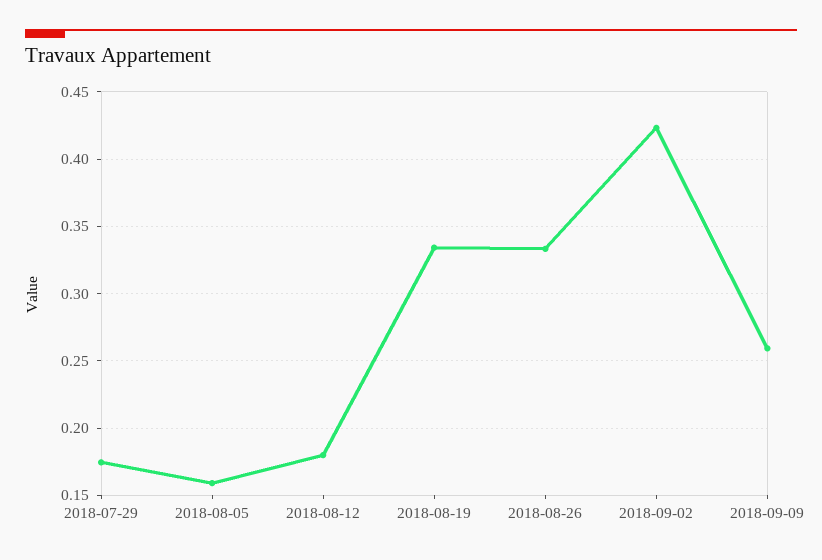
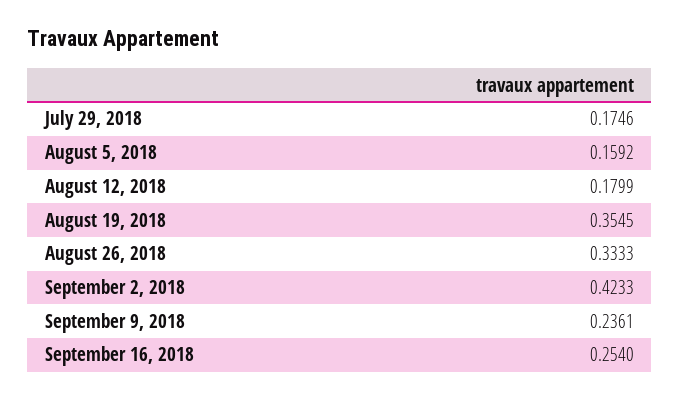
2018-08-19: 0.335 -> 0.3545
2018-09-09: 0.26 -> 0.2361
September 16, 2018: none -> 0.254

